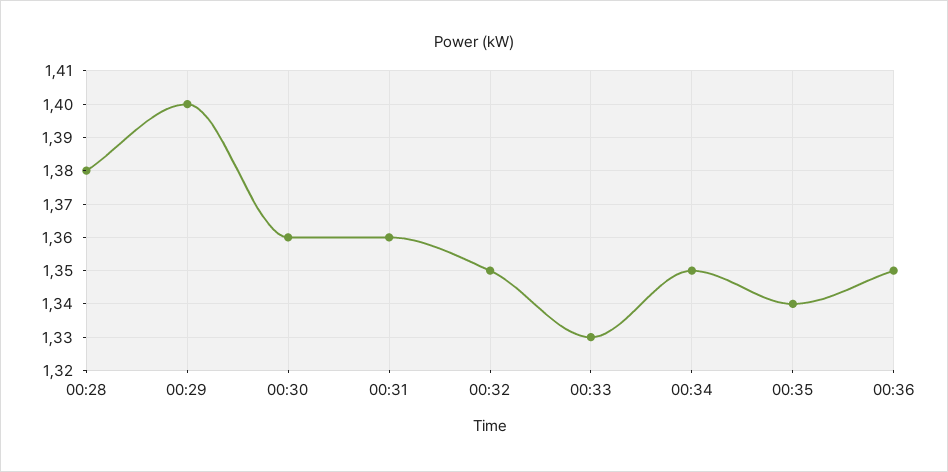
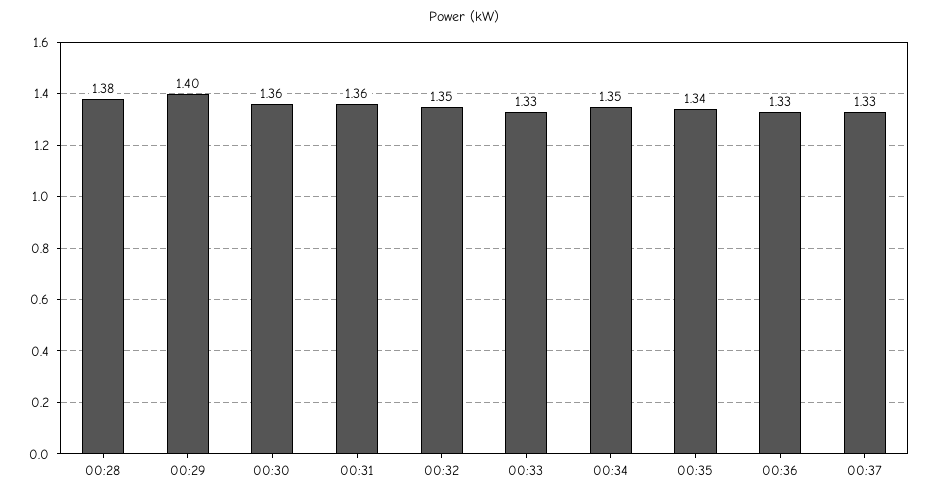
00:36: 1.35 -> 1.33
00:37: none -> 1.33

